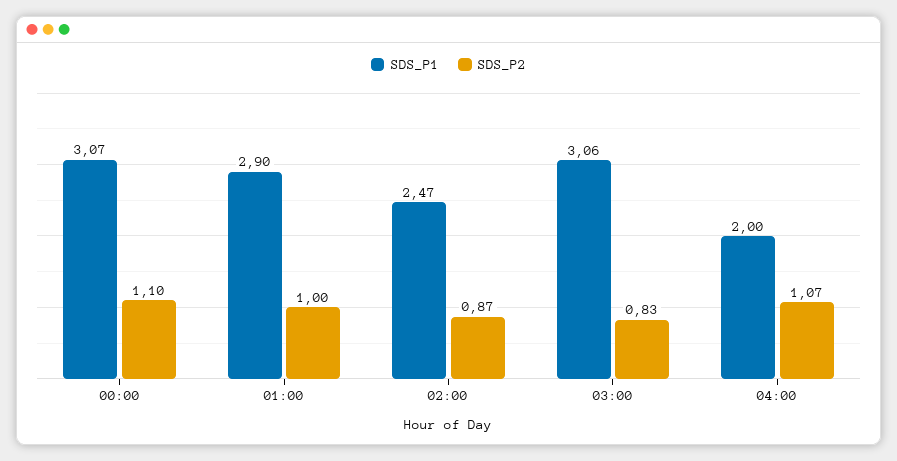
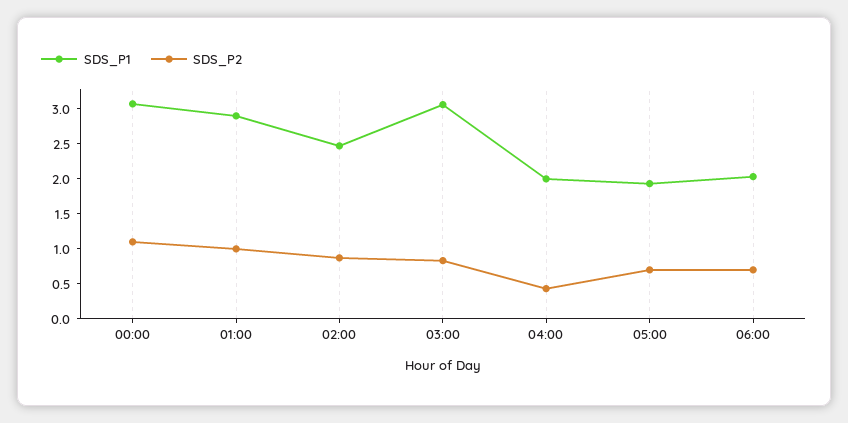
SDS_P2, 04:00: 1.07 -> 0.5
SDS_P1, 05:00: none -> 2
SDS_P2, 05:00: none -> 0.75
SDS_P1, 06:00: none -> 2
SDS_P2, 06:00: none -> 0.75

